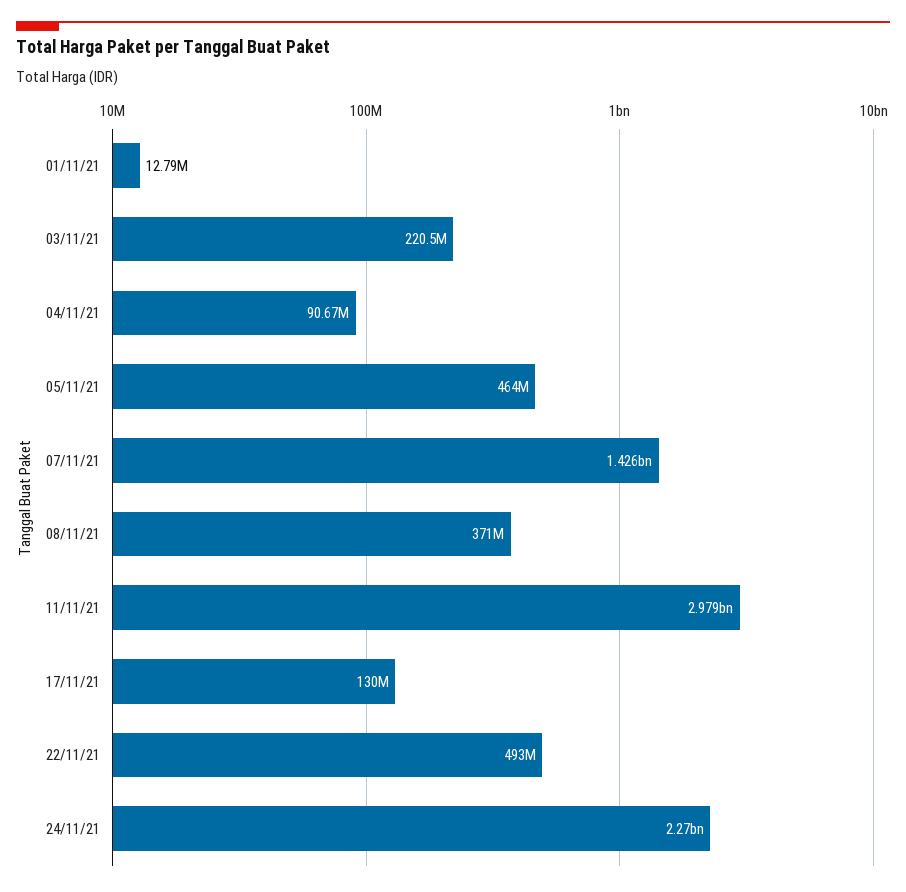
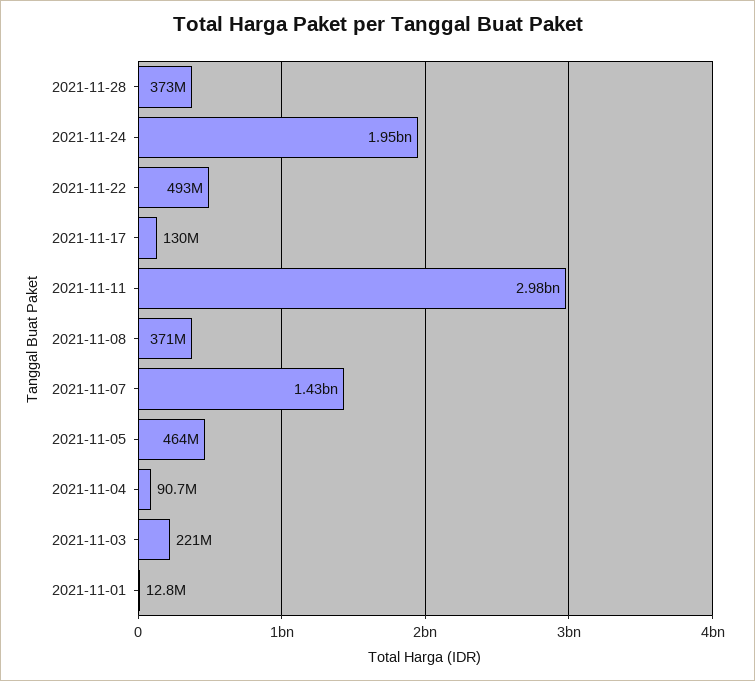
24/11/21: 2270000000 -> 1950000000
2021-11-28: none -> 373000000

